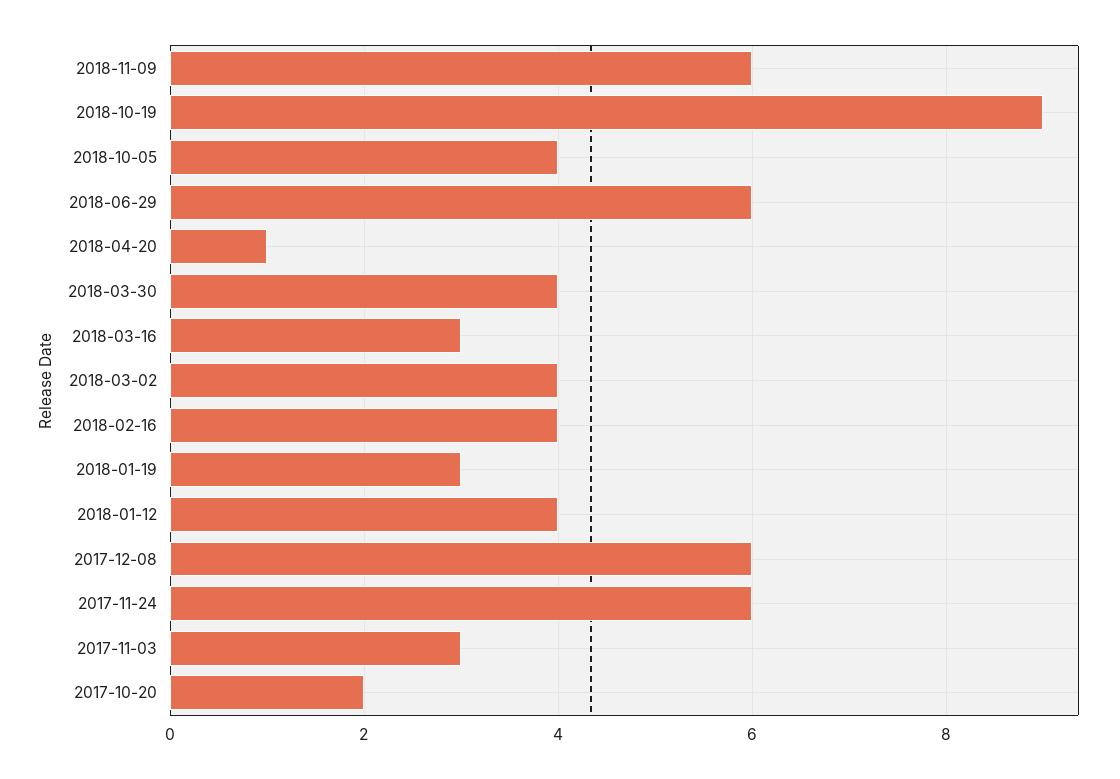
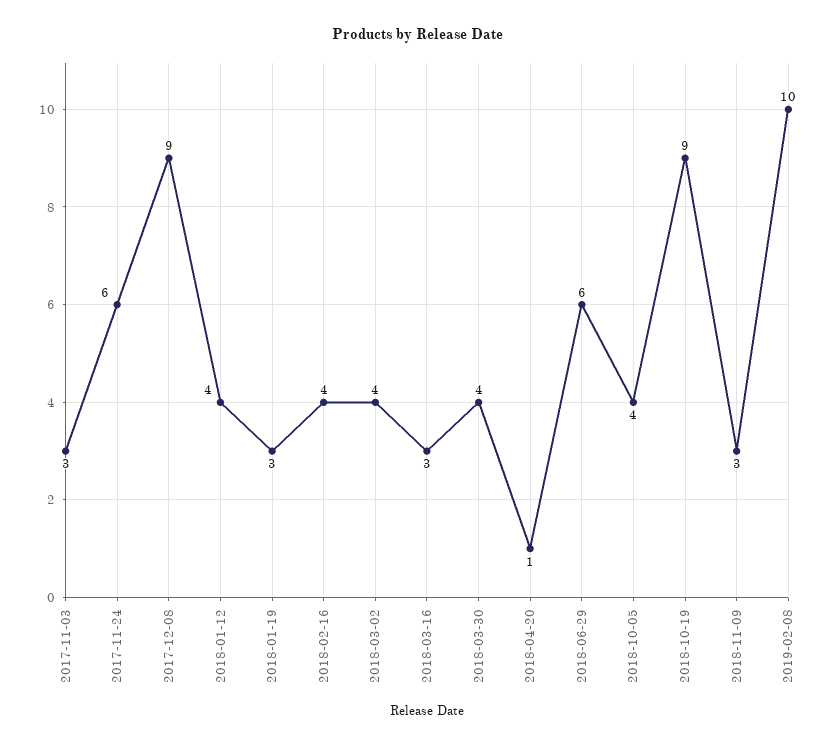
2018-11-09: 6 -> 3
2017-12-08: 6 -> 9
2017-10-20: 2 -> none
2019-02-08: none -> 10

